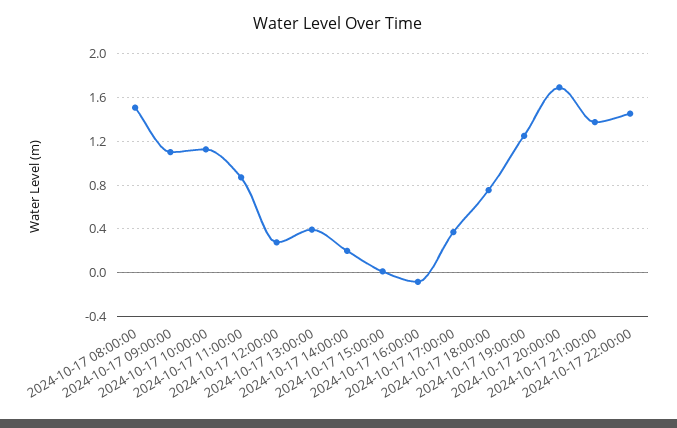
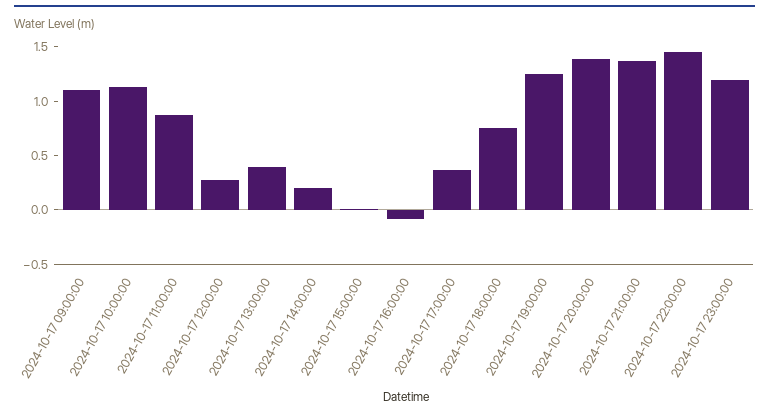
2024-10-17 08:00:00: 1.5 -> none
2024-10-17 20:00:00: 1.7 -> 1.4
2024-10-17 23:00:00: none -> 1.2

